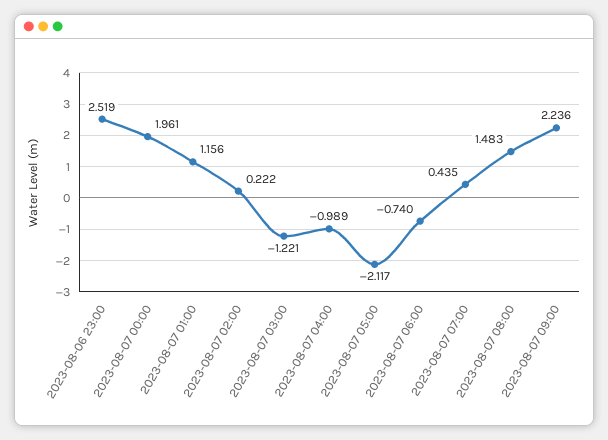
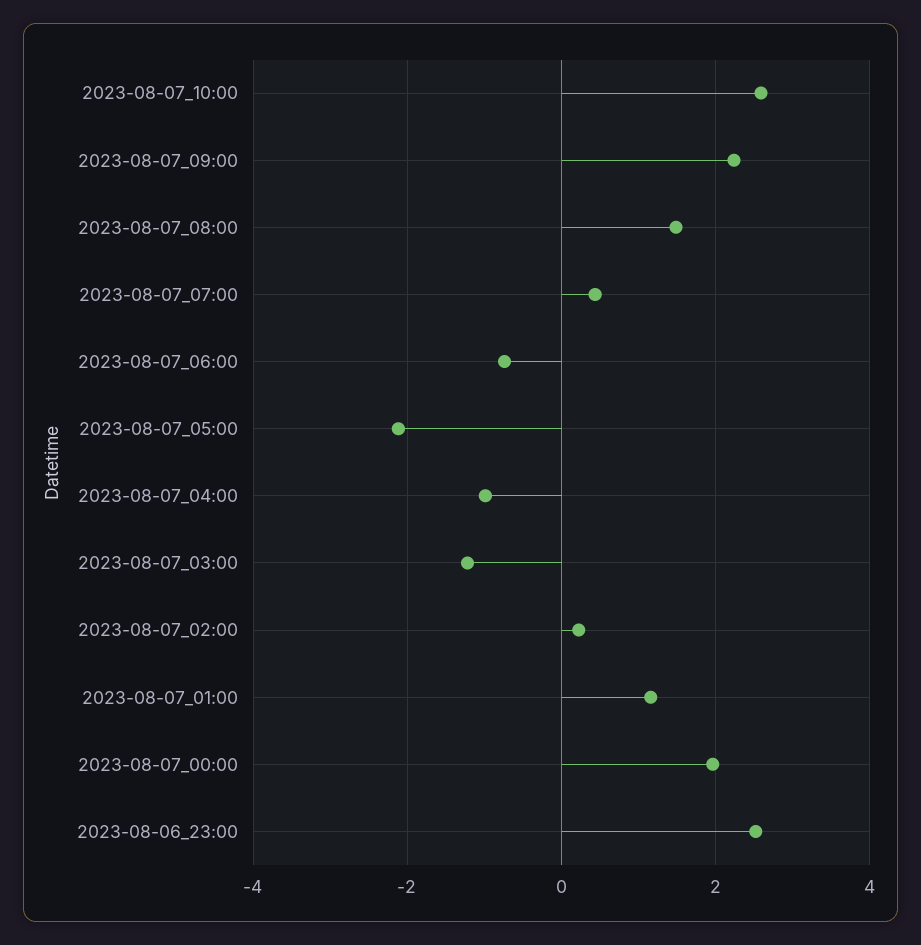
2023-08-07_10:00: none -> 2.6

